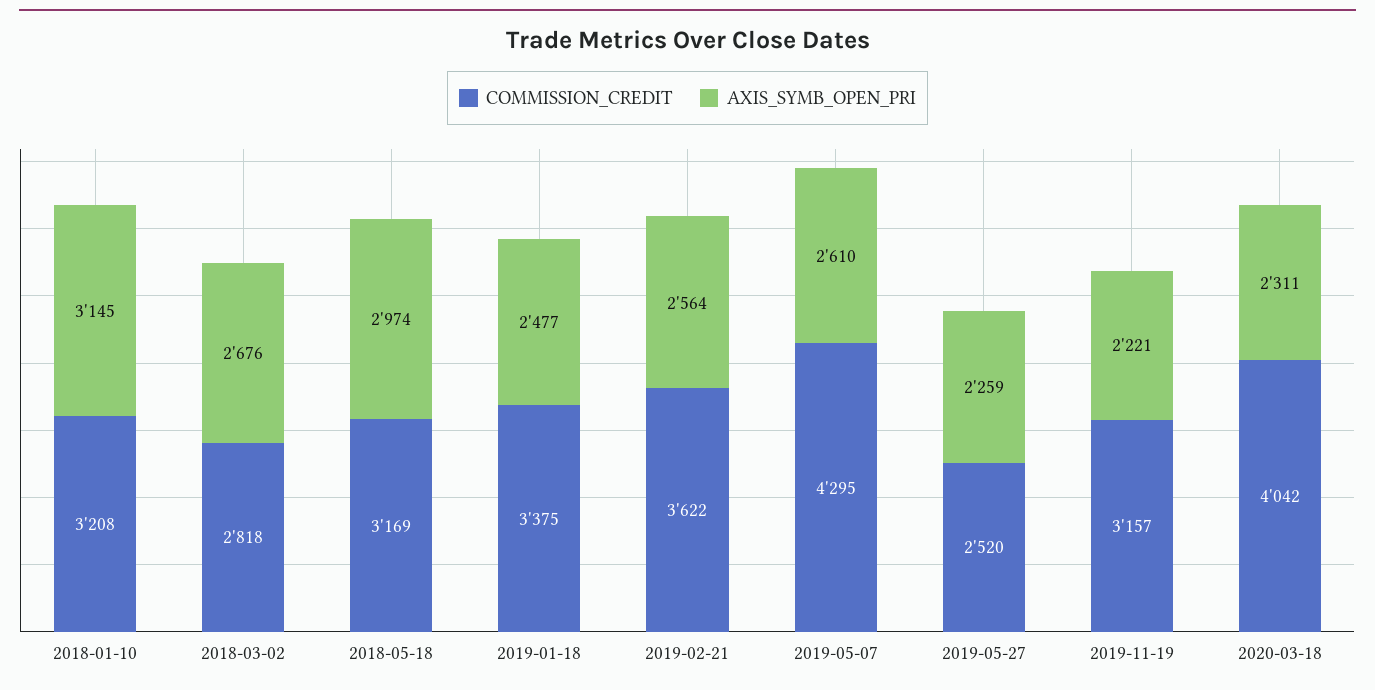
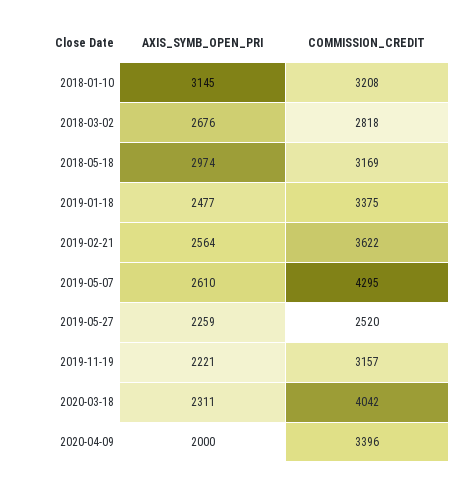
AXIS_SYMB_OPEN_PRI, 2020-04-09: none -> 2000
COMMISSION_CREDIT, 2020-04-09: none -> 3396

